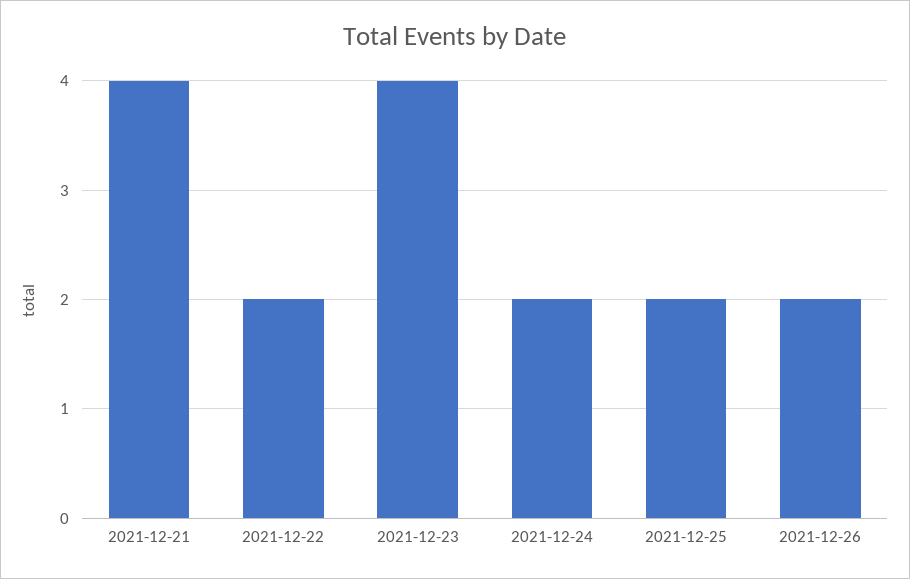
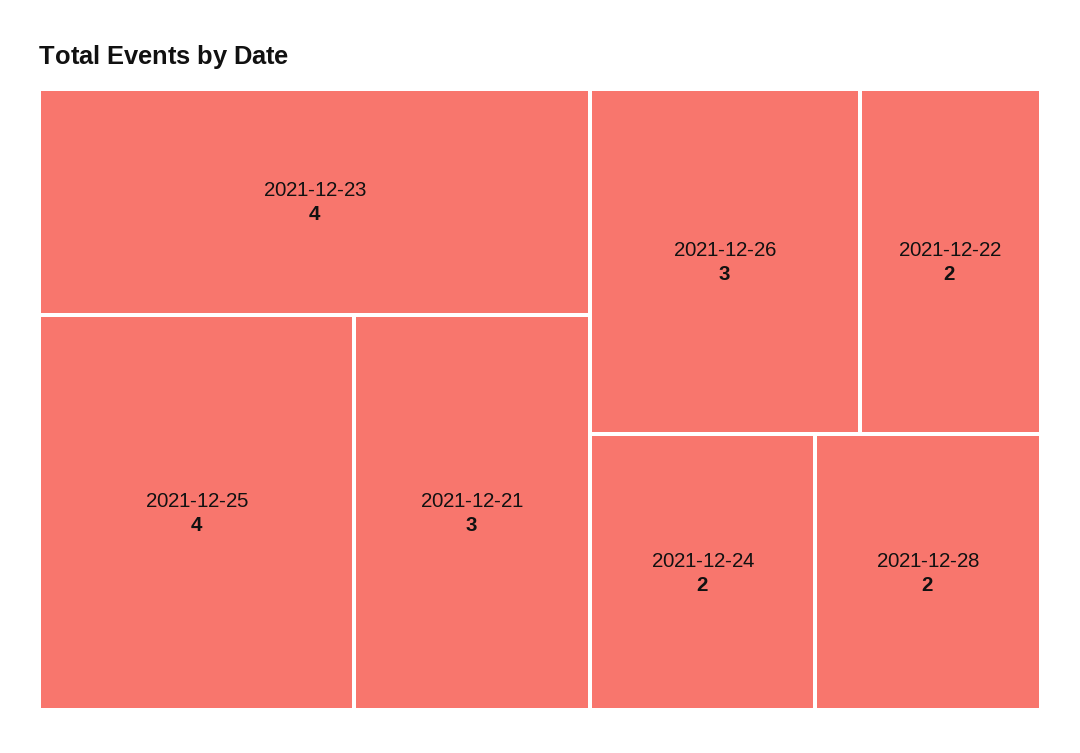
2021-12-21: 4 -> 3
2021-12-25: 2 -> 4
2021-12-26: 2 -> 3
2021-12-28: none -> 2

